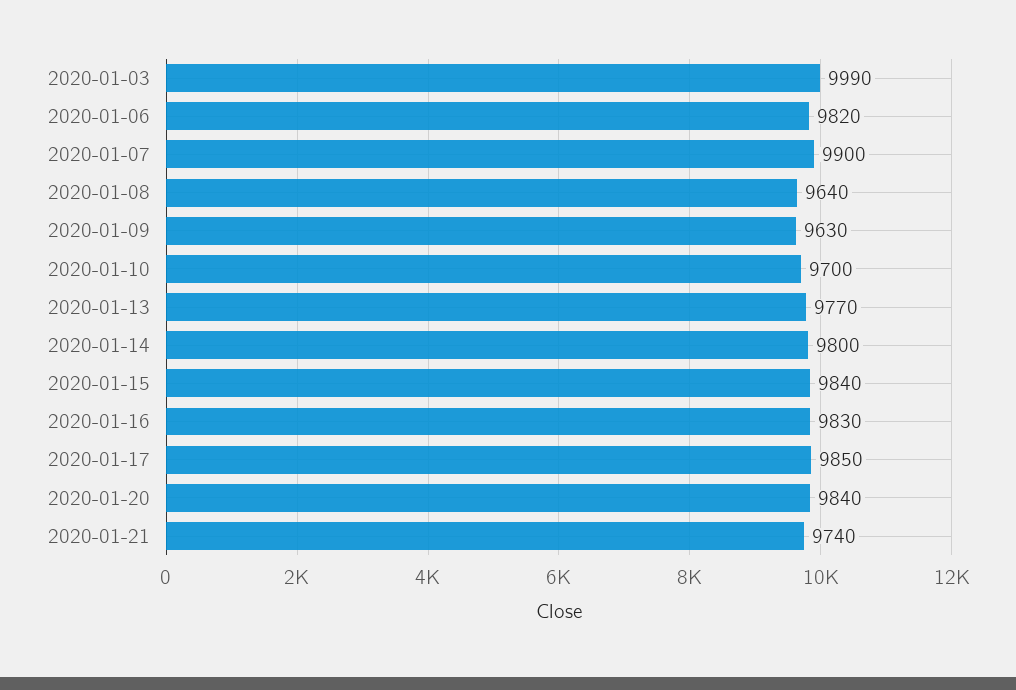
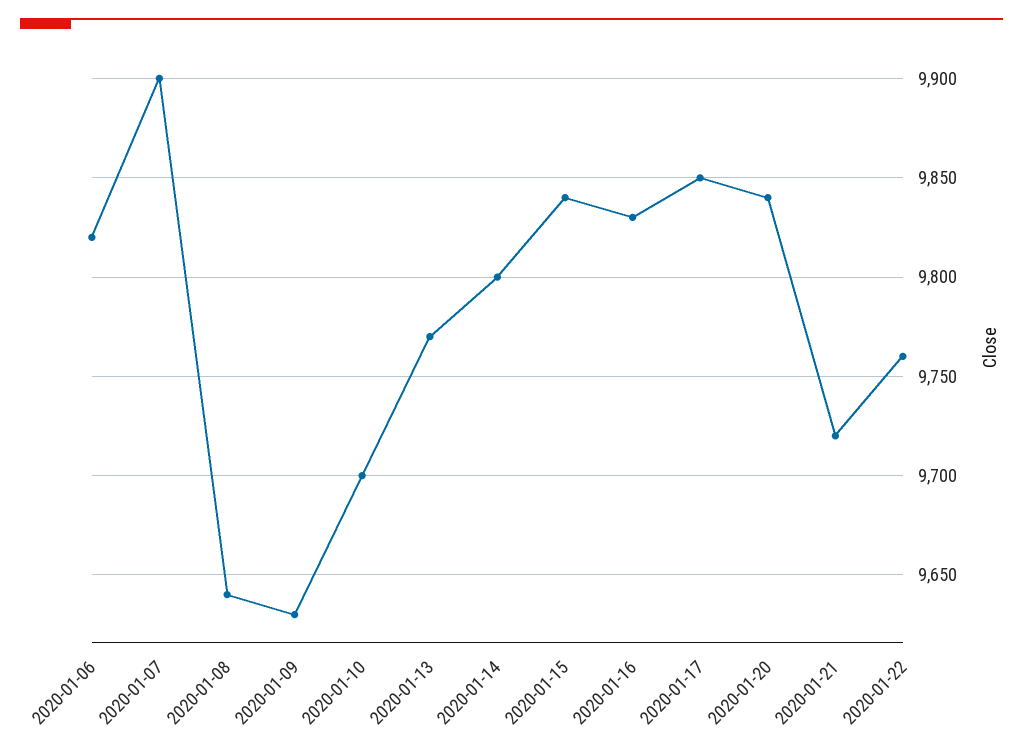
2020-01-03: 9990 -> none
2020-01-21: 9740 -> 9720
2020-01-22: none -> 9760

